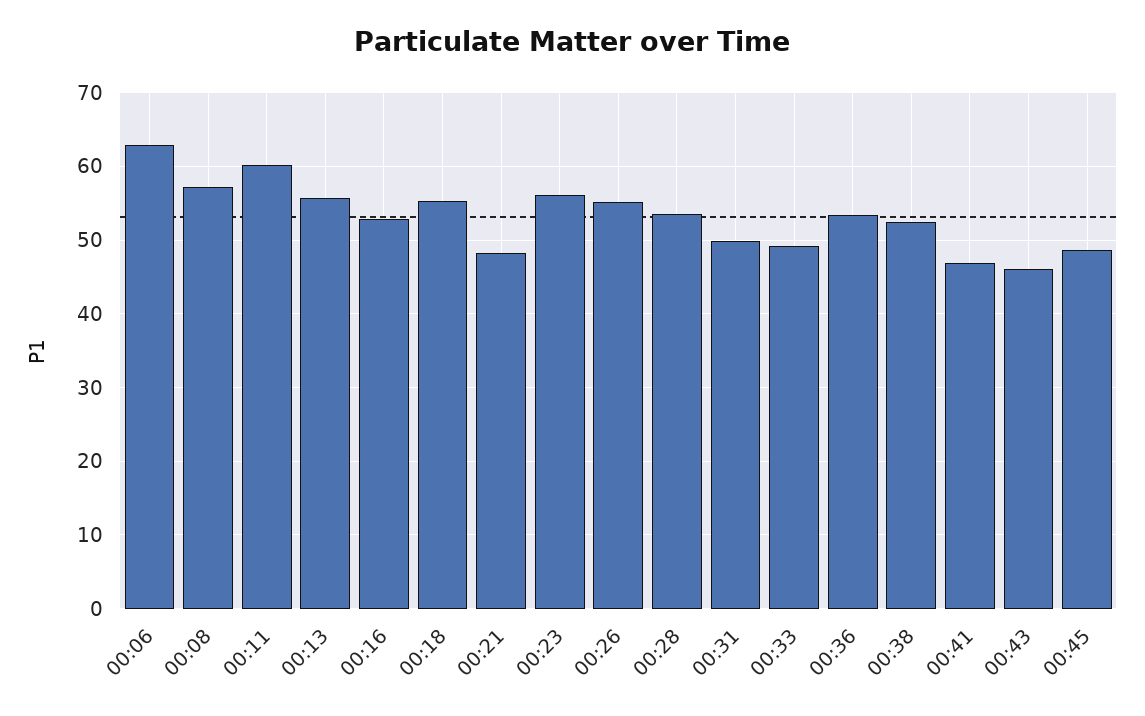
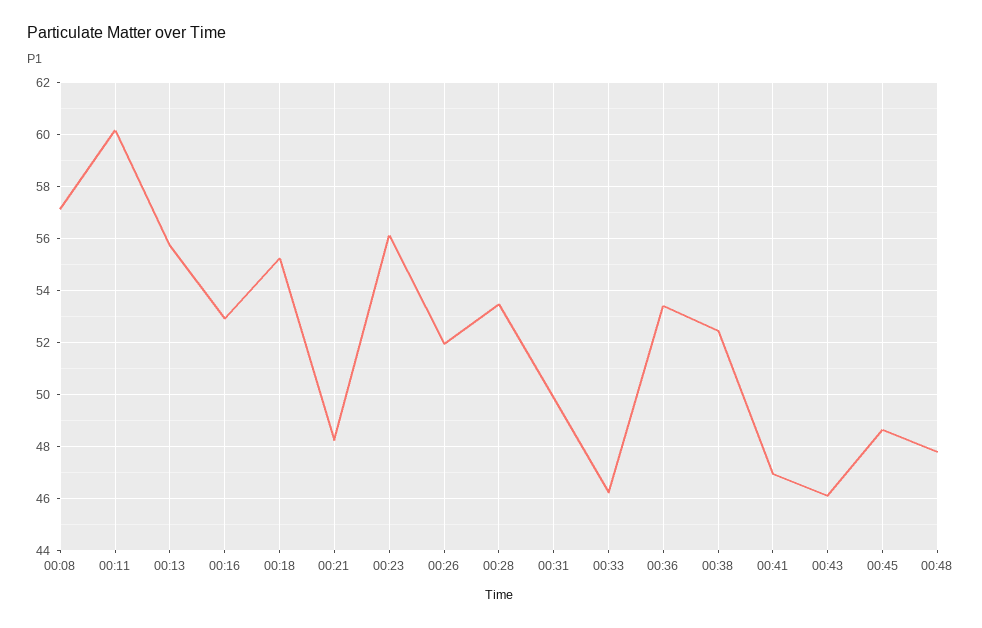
00:06: 63 -> none
00:26: 55 -> 52
00:33: 49 -> 46.25
00:48: none -> 47.75

